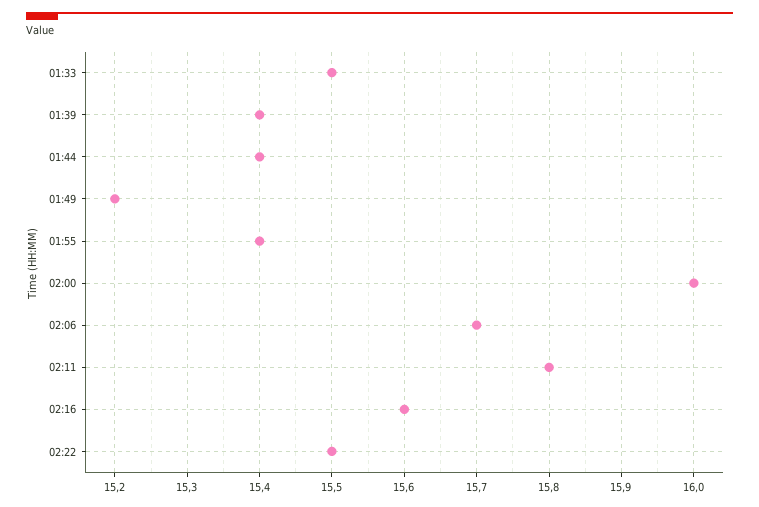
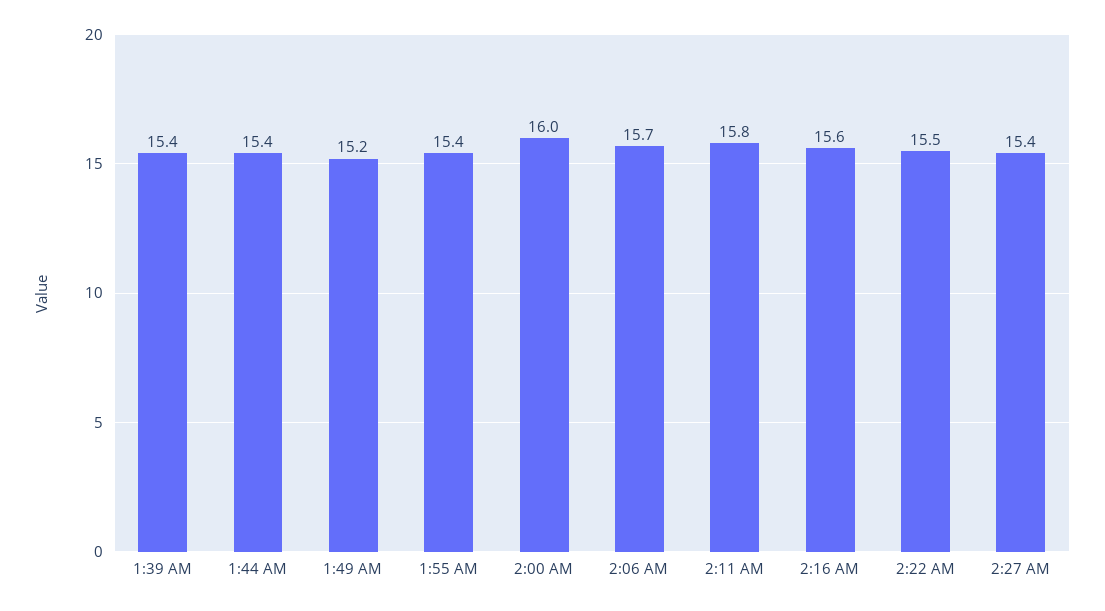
01:33: 15.5 -> none
2:27 AM: none -> 15.4

